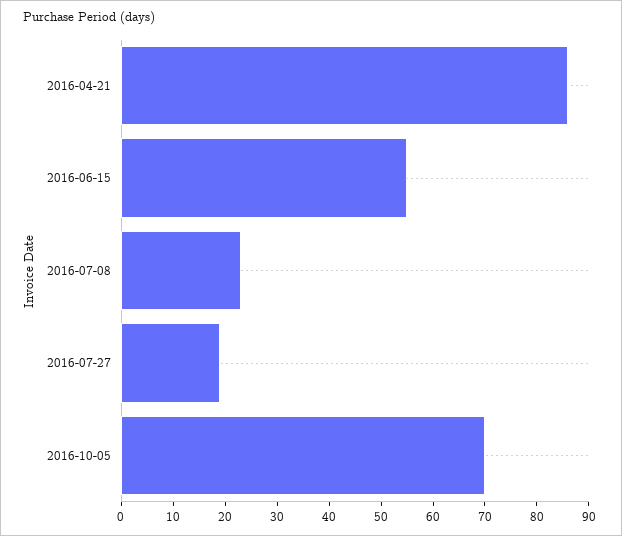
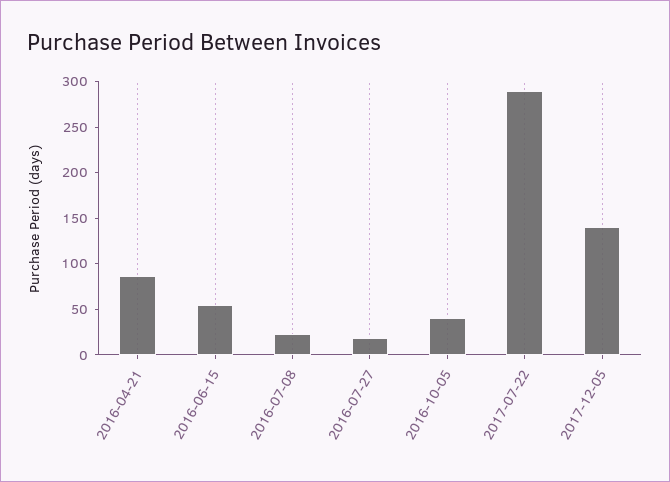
2016-10-05: 70 -> 40
2017-07-22: none -> 290
2017-12-05: none -> 140

